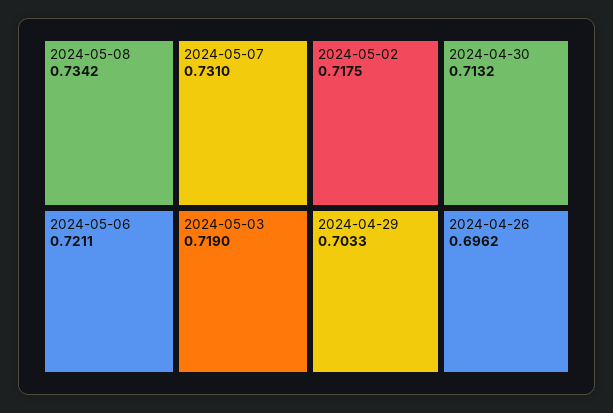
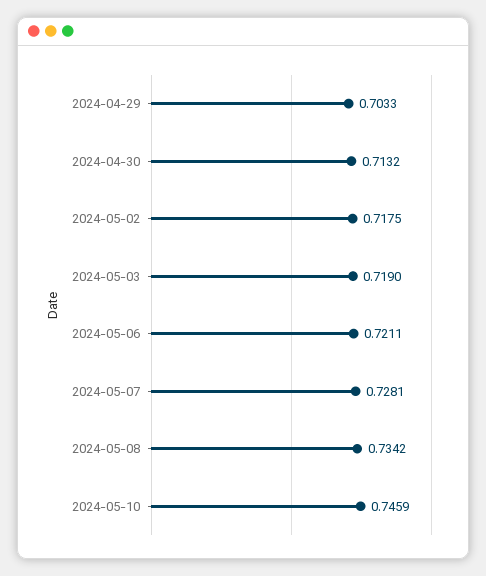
2024-05-07: 0.731 -> 0.7281
2024-04-26: 0.6962 -> none
2024-05-10: none -> 0.7459

